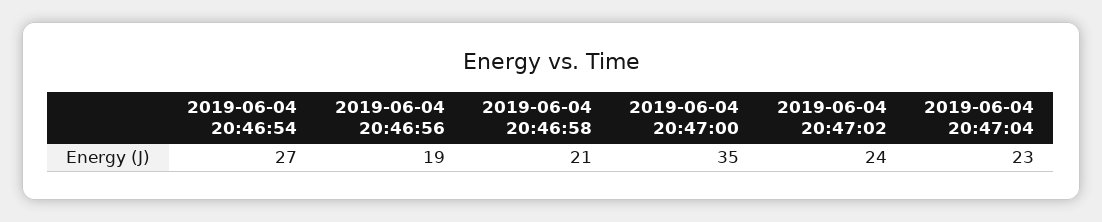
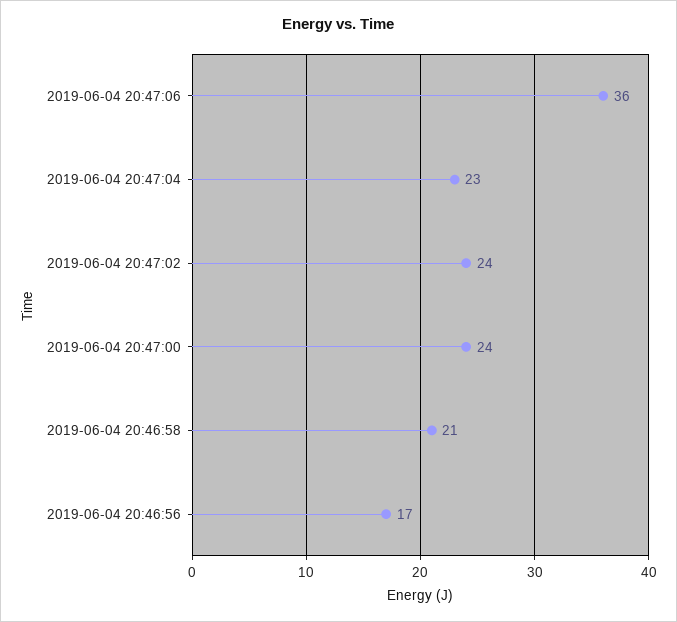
2019-06-04 20:46:54: 27 -> none
2019-06-04 20:46:56: 19 -> 17
2019-06-04 20:47:00: 35 -> 24
2019-06-04 20:47:06: none -> 36

